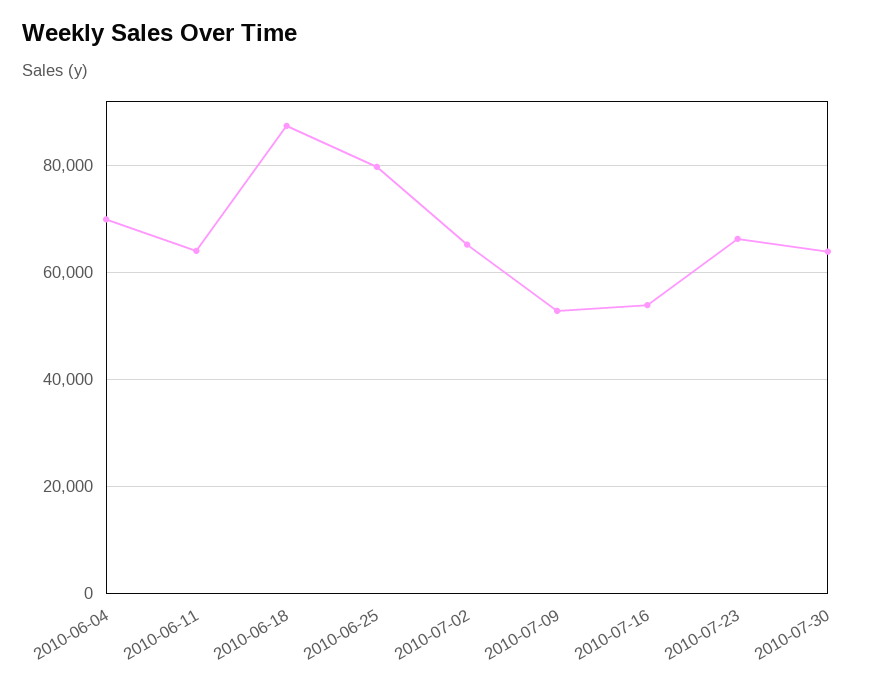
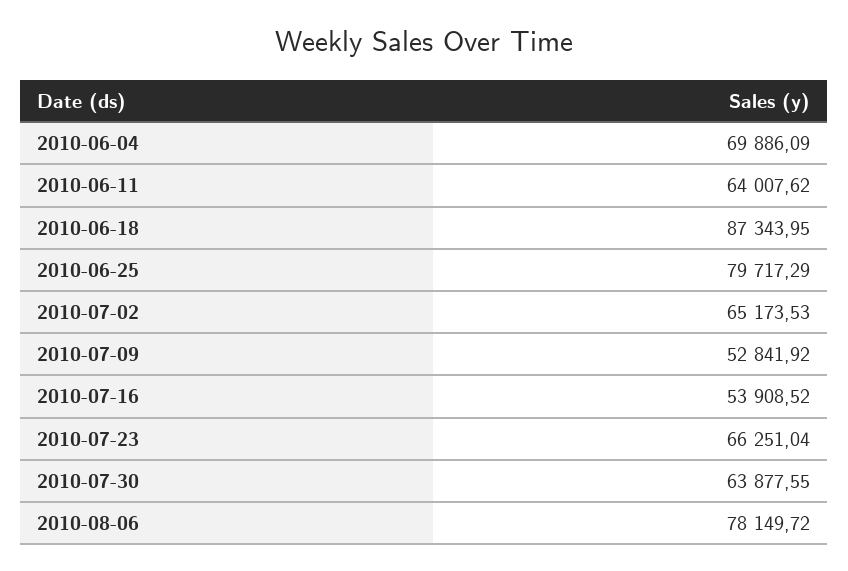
2010-08-06: none -> 78149.72

